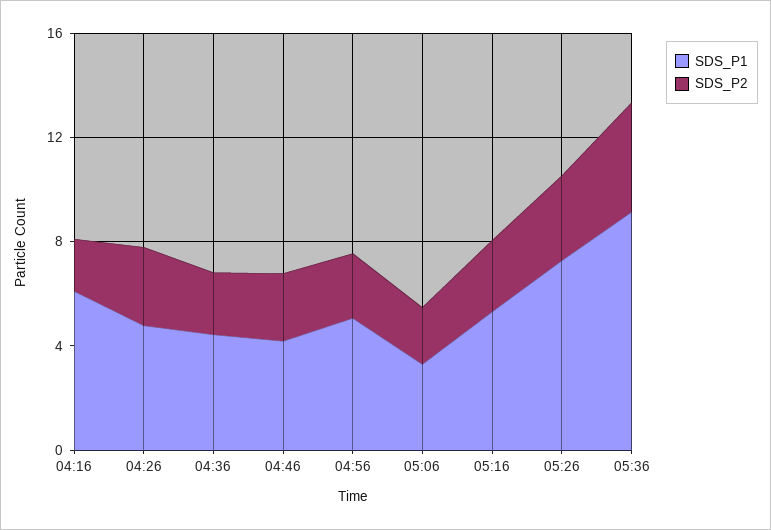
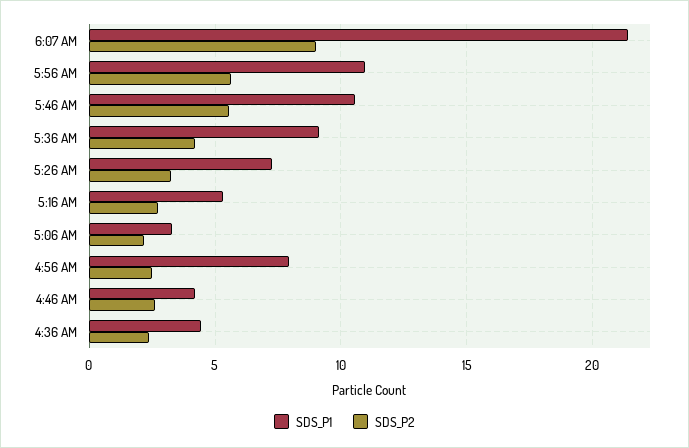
SDS_P1, 04:16: 6 -> none
SDS_P2, 04:16: 2 -> none
SDS_P1, 04:26: 5 -> none
SDS_P2, 04:26: 3 -> none
SDS_P1, 04:56: 5 -> 8
SDS_P1, 6:07 AM: none -> 21.5
SDS_P2, 6:07 AM: none -> 9
SDS_P1, 5:56 AM: none -> 11
SDS_P2, 5:56 AM: none -> 5.5
SDS_P1, 5:46 AM: none -> 10.5
SDS_P2, 5:46 AM: none -> 5.5

